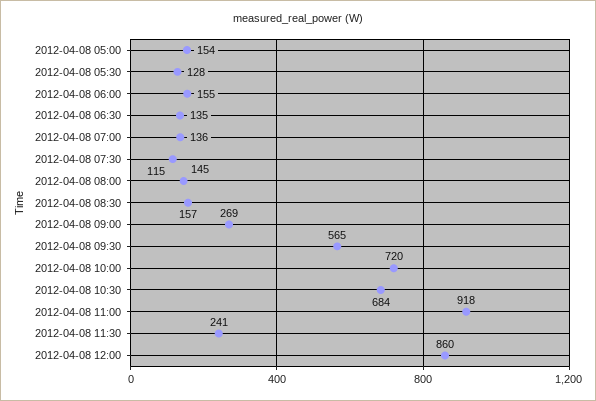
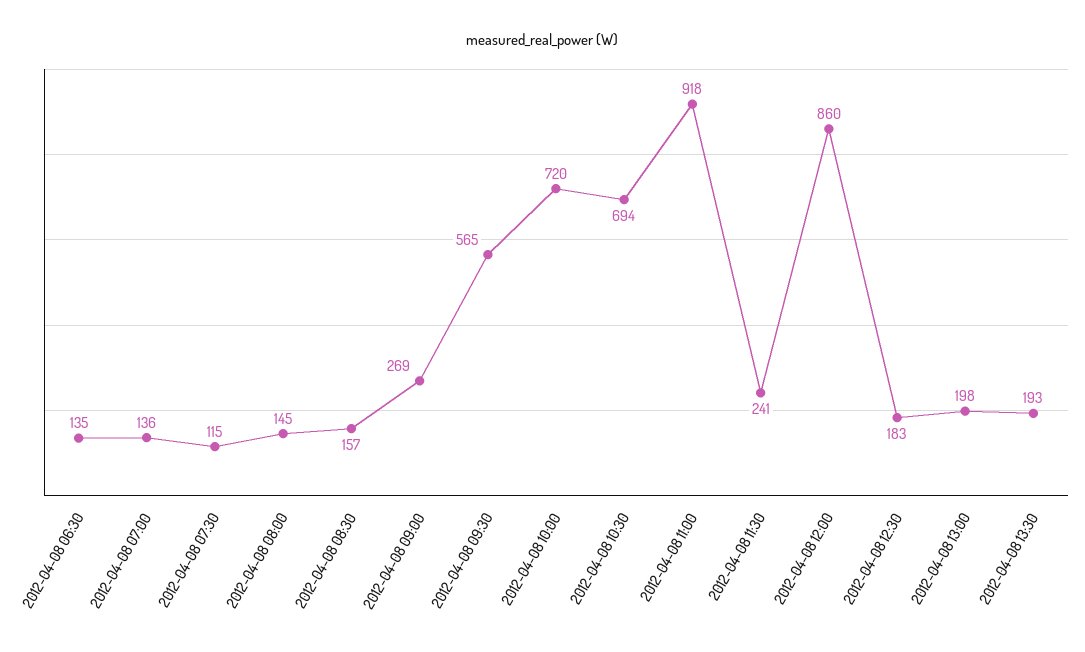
2012-04-08 05:00: 154 -> none
2012-04-08 05:30: 128 -> none
2012-04-08 06:00: 155 -> none
2012-04-08 10:30: 684 -> 694
2012-04-08 12:30: none -> 183
2012-04-08 13:00: none -> 198
2012-04-08 13:30: none -> 193

